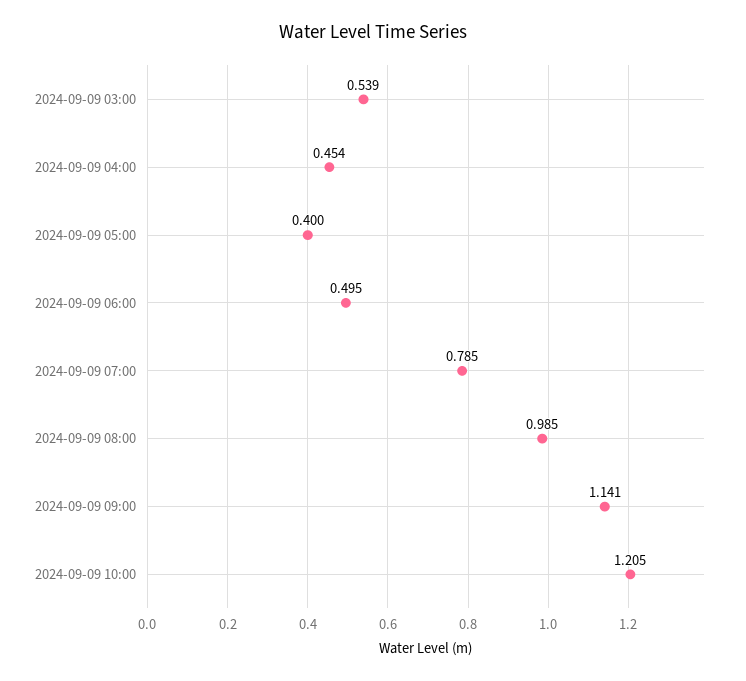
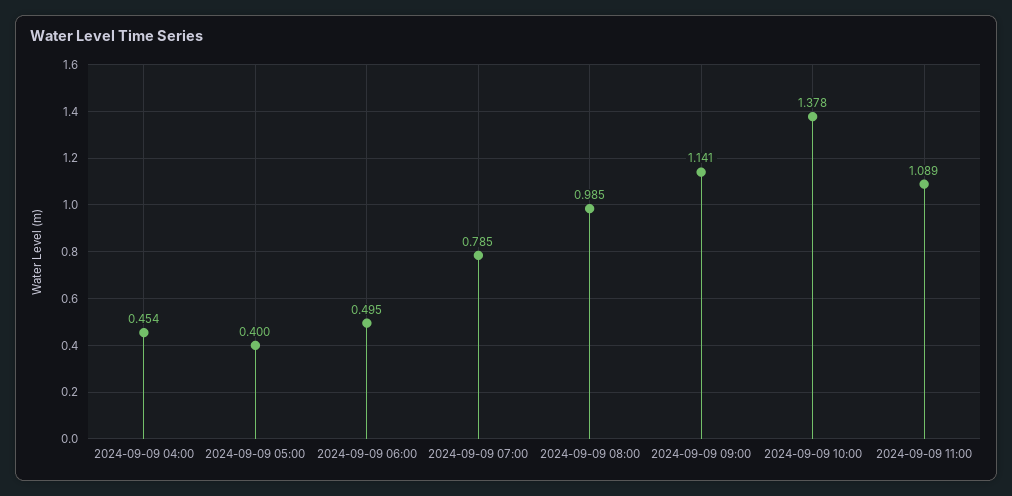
2024-09-09 03:00: 0.539 -> none
2024-09-09 10:00: 1.205 -> 1.378
2024-09-09 11:00: none -> 1.089

